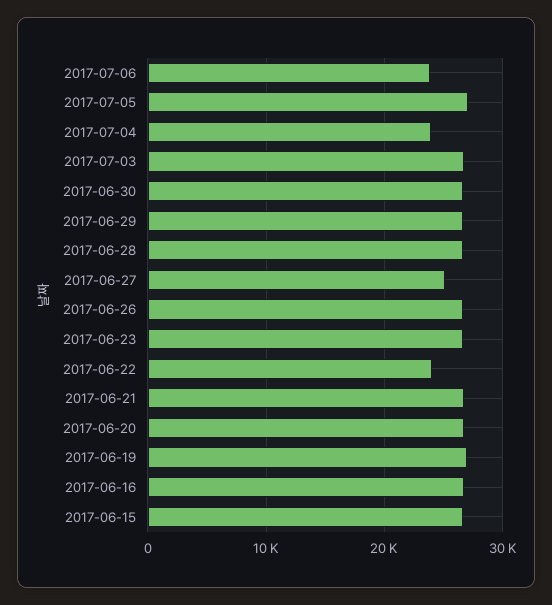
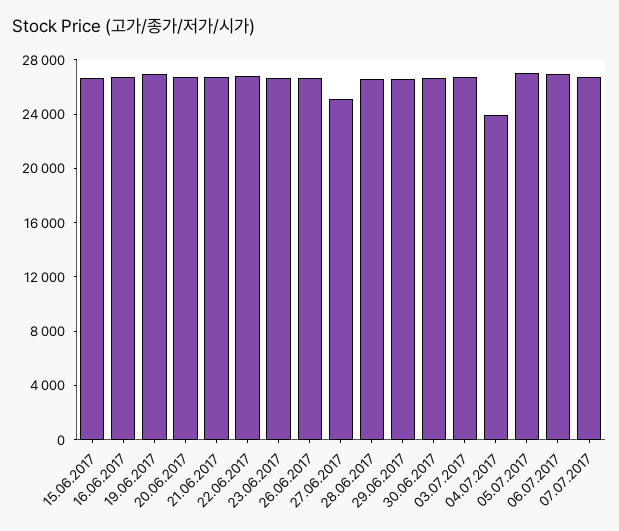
2017-07-06: 24000 -> 27000
2017-06-22: 24000 -> 27000
07.07.2017: none -> 27000

